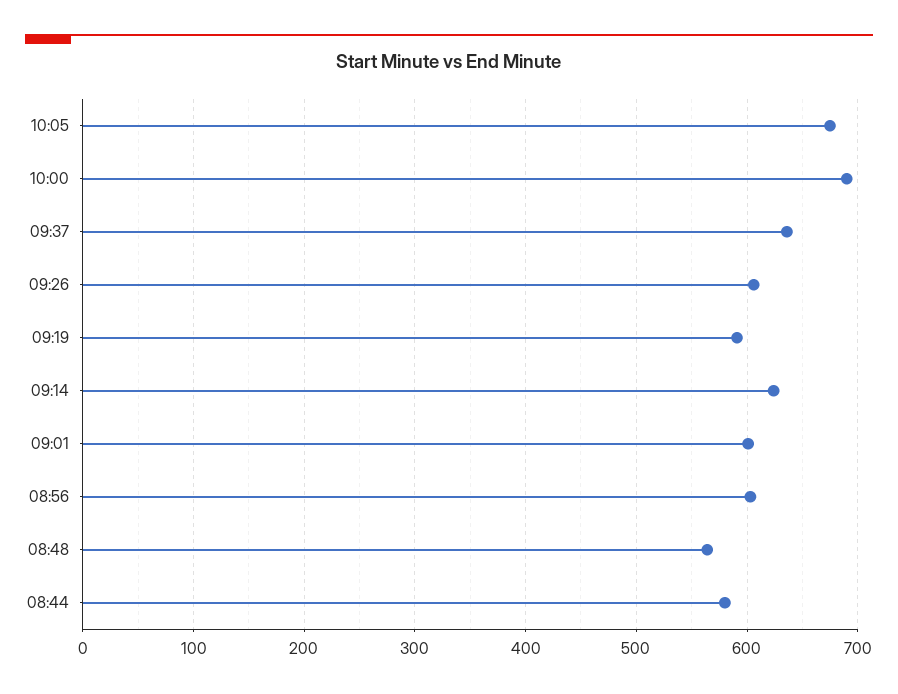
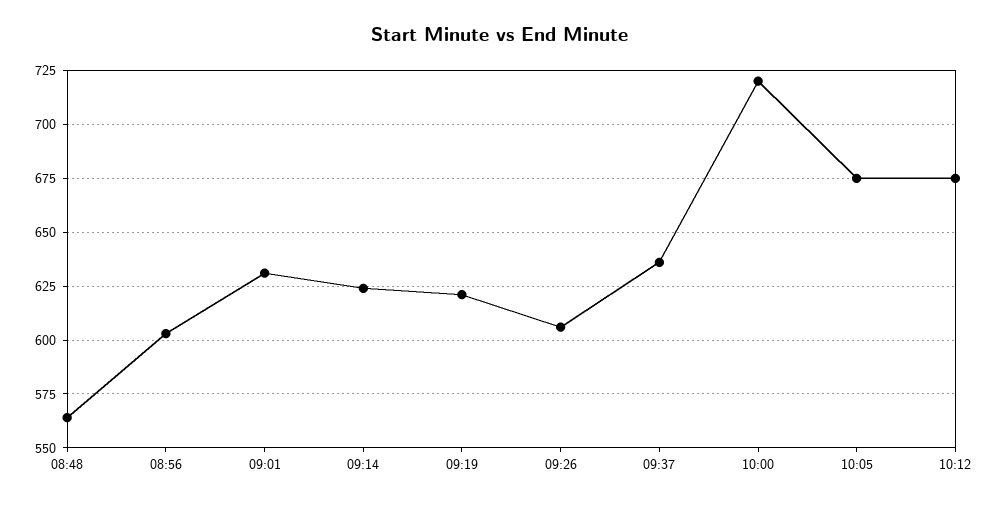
10:00: 690 -> 720
09:19: 590 -> 620
09:01: 600 -> 630
08:44: 580 -> none
10:12: none -> 675

